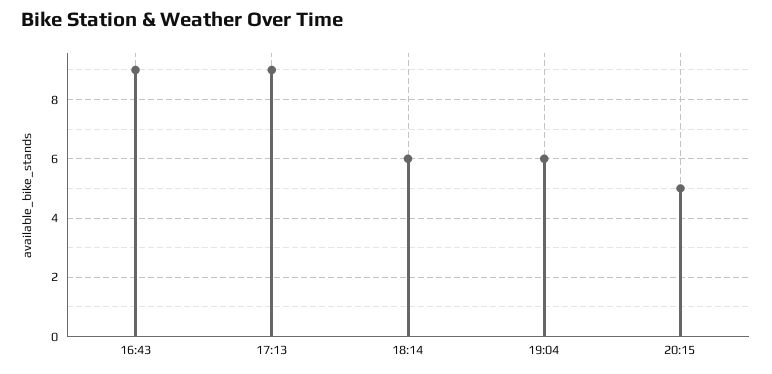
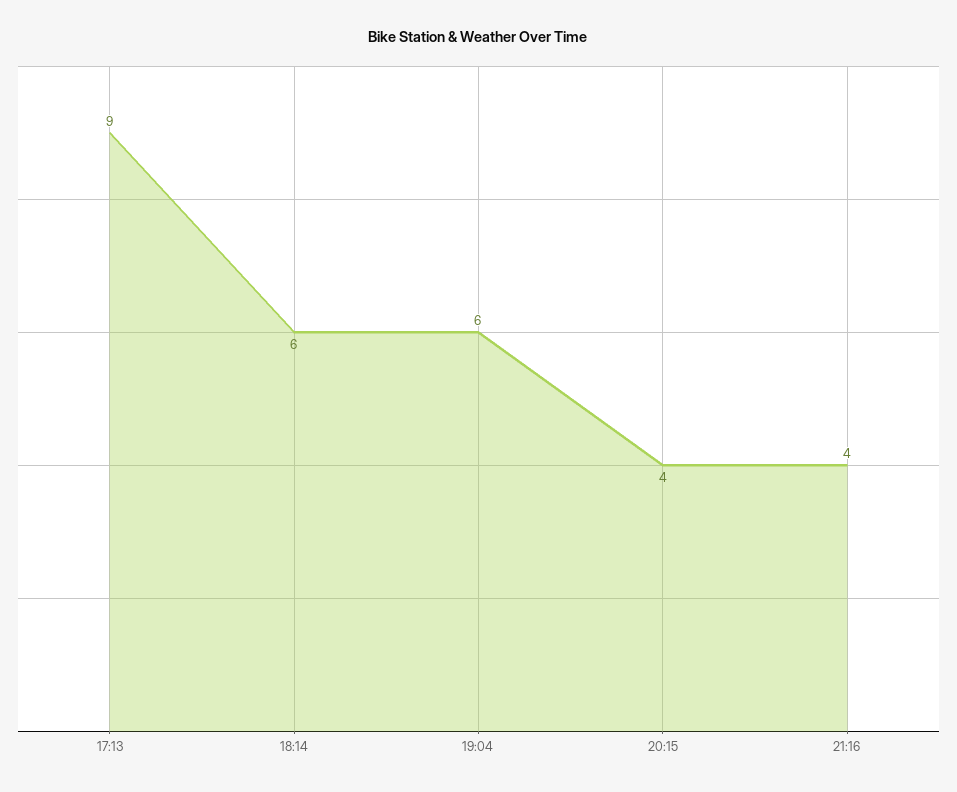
16:43: 9 -> none
20:15: 5 -> 4
21:16: none -> 4

